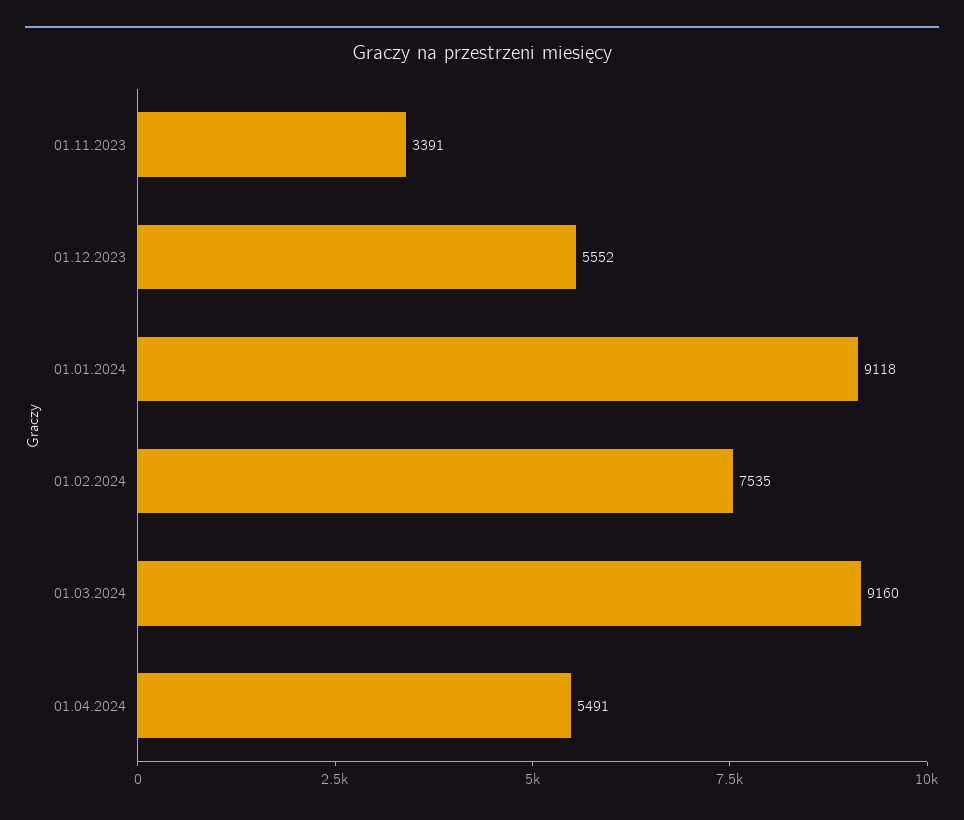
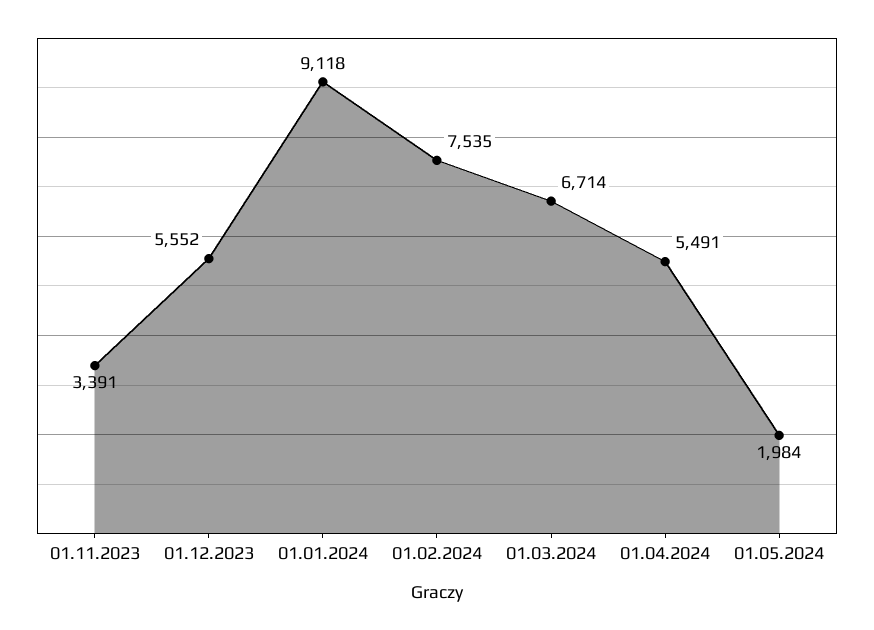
01.03.2024: 9160 -> 6714
01.05.2024: none -> 1984

